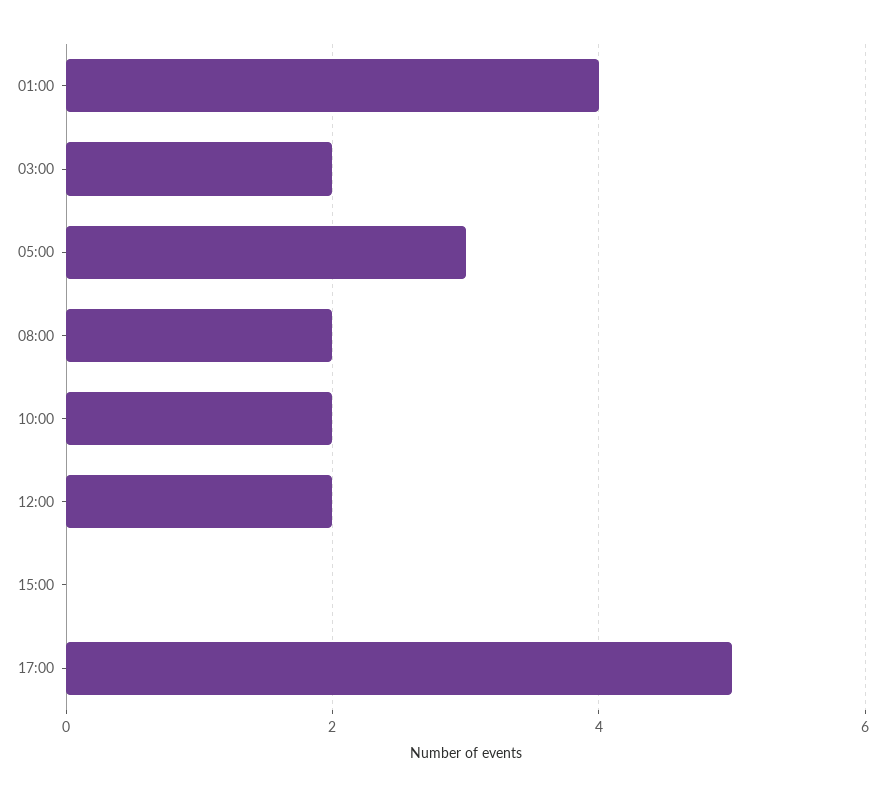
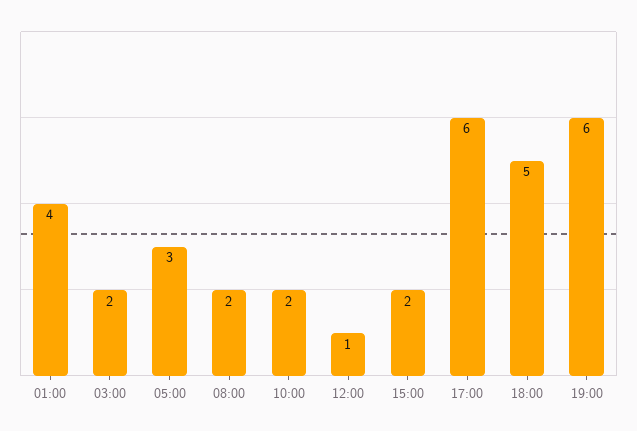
12:00: 2 -> 1
15:00: 0 -> 2
17:00: 5 -> 6
18:00: none -> 5
19:00: none -> 6

